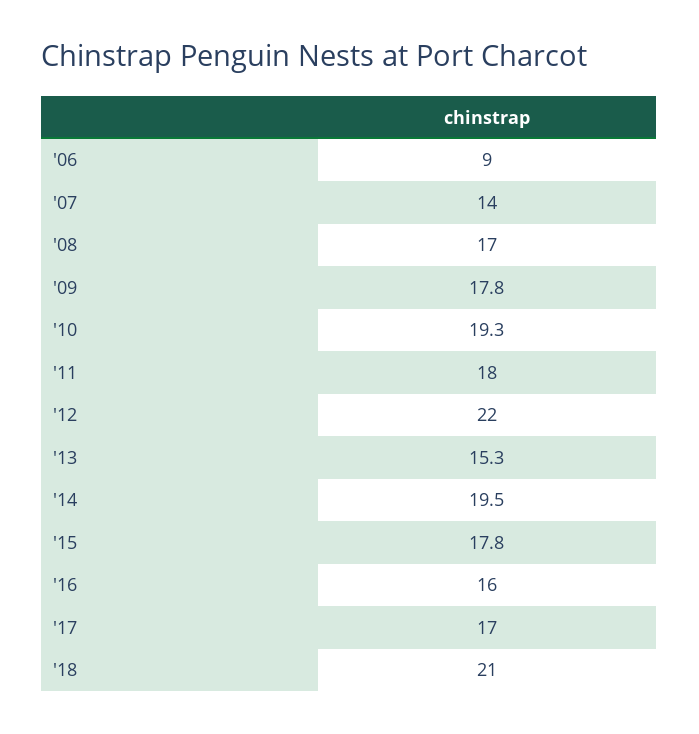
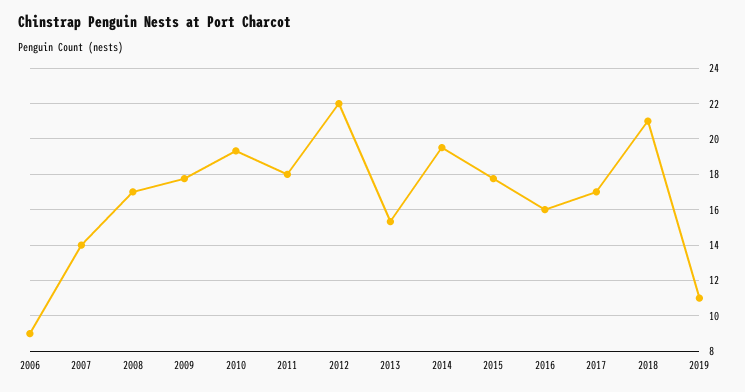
2019: none -> 11

